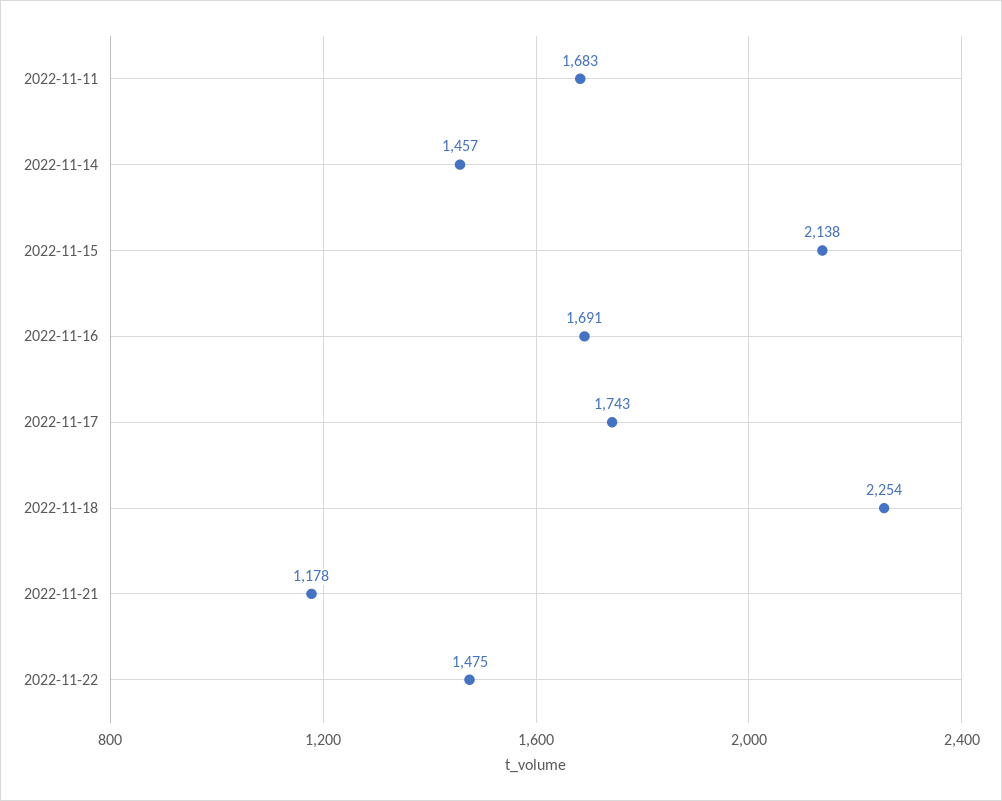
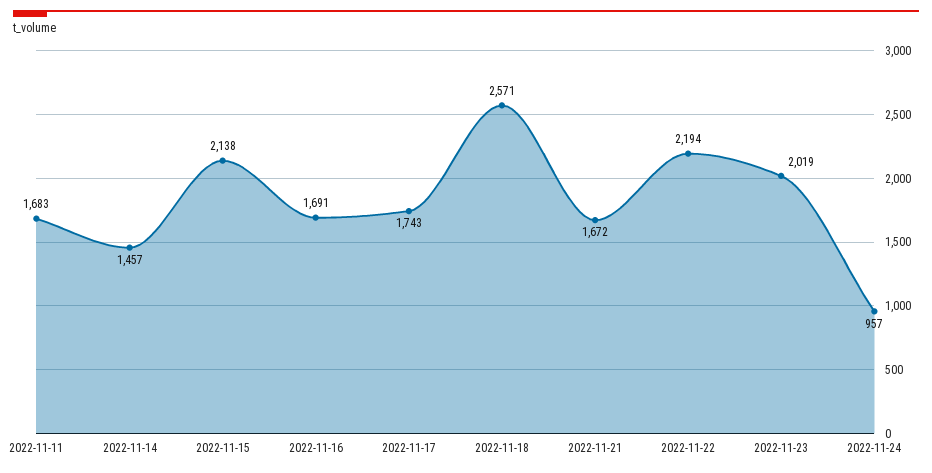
2022-11-18: 2254 -> 2571
2022-11-21: 1178 -> 1672
2022-11-22: 1475 -> 2194
2022-11-23: none -> 2019
2022-11-24: none -> 957

